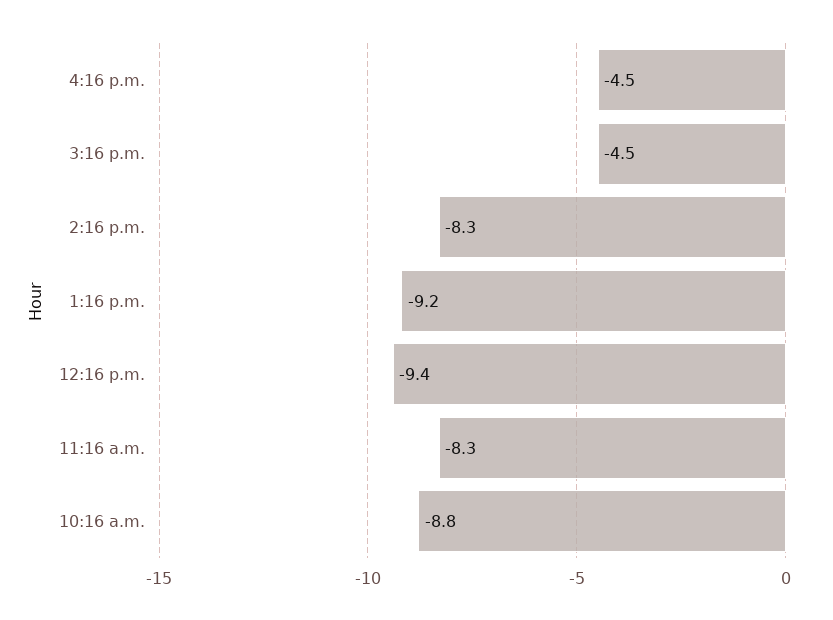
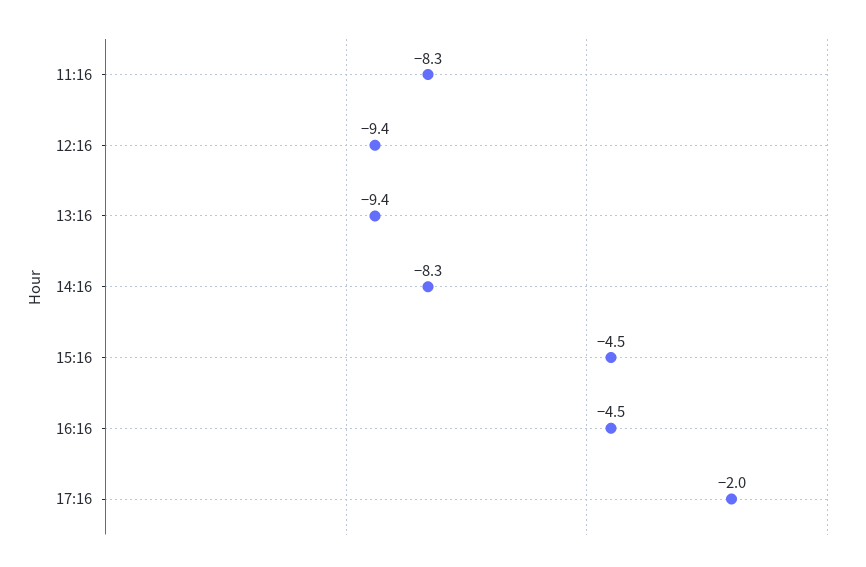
1:16 p.m.: -9.2 -> -9.4
10:16 a.m.: -8.8 -> none
17:16: none -> -2

